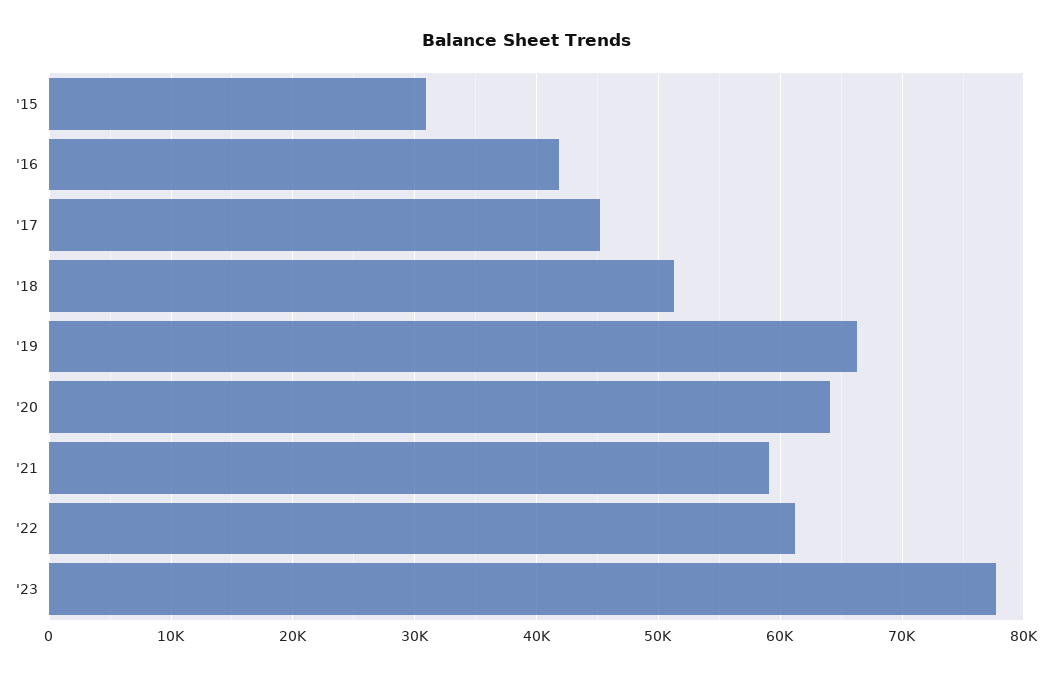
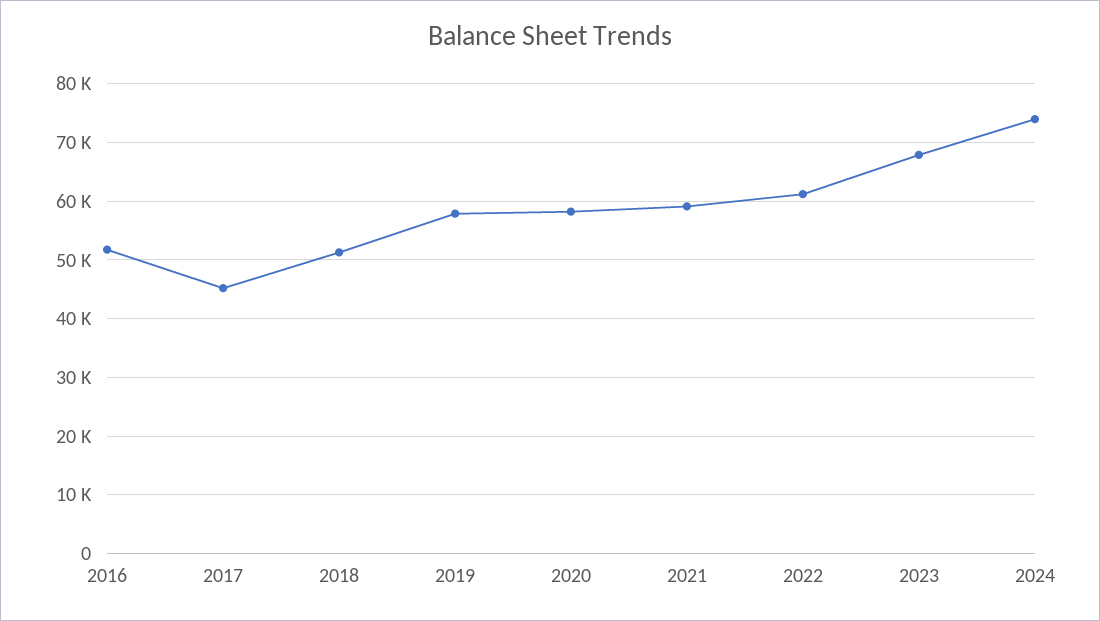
'15: 31000 -> none
'16: 42000 -> 52000
'19: 66000 -> 58000
'20: 64000 -> 58000
'23: 78000 -> 68000
2024: none -> 74000

